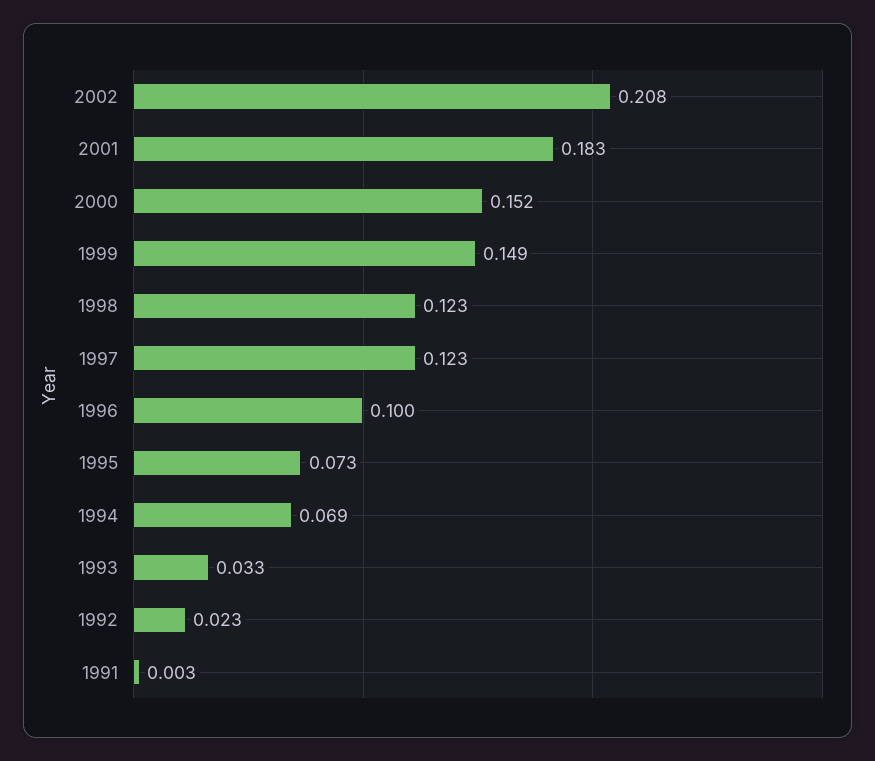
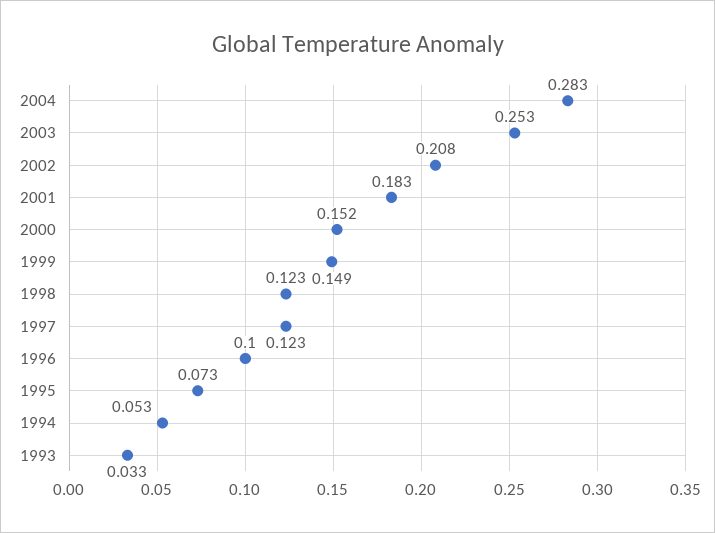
1994: 0.069 -> 0.053
1992: 0.023 -> none
1991: 0.003 -> none
2004: none -> 0.283
2003: none -> 0.253

